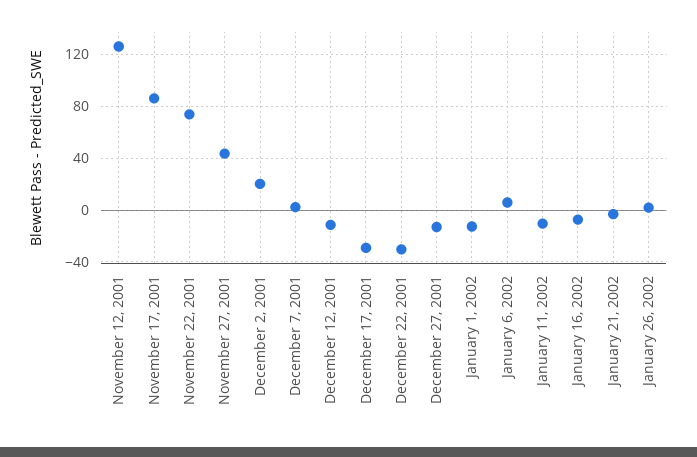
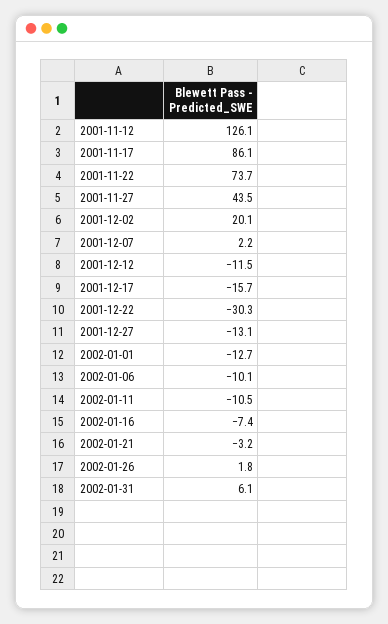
December 17, 2001: -30 -> -15.7
January 6, 2002: 5 -> -10.1
2002-01-31: none -> 6.1

